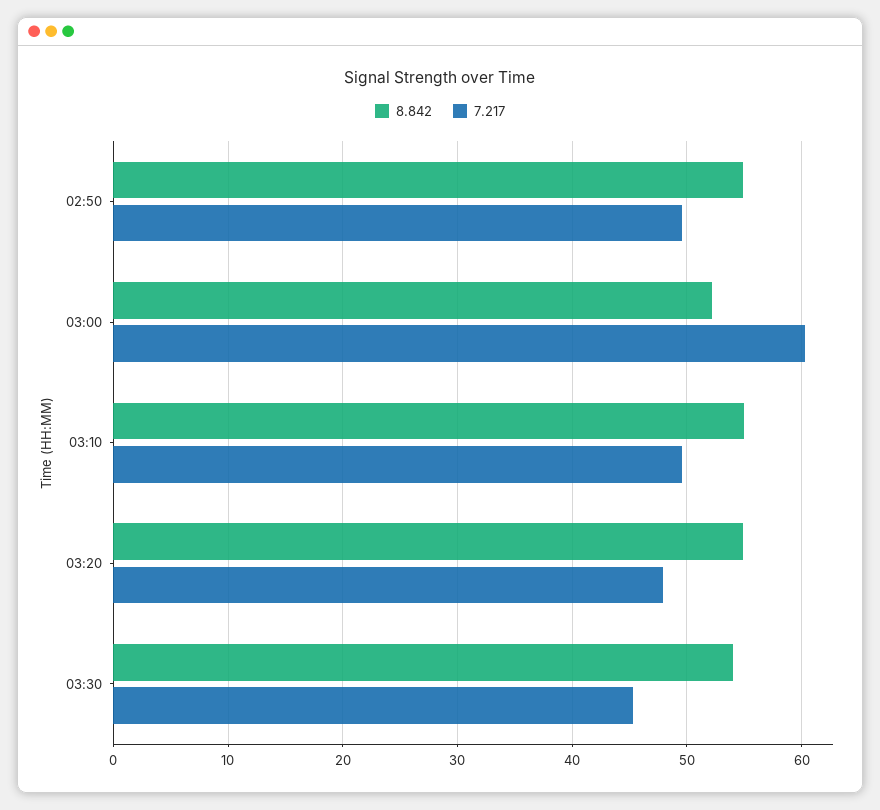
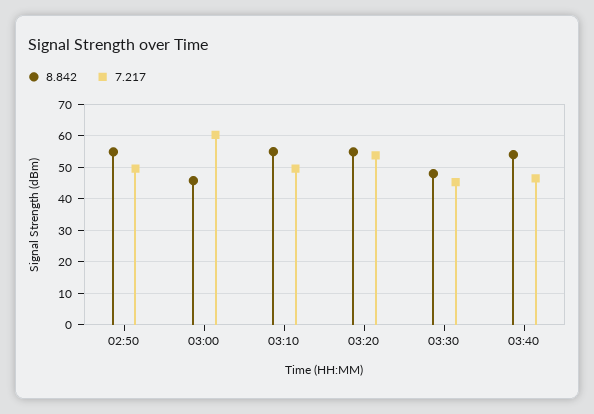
8.842, 03:00: 52 -> 46
7.217, 03:20: 48 -> 54
8.842, 03:30: 54 -> 48
8.842, 03:40: none -> 54
7.217, 03:40: none -> 46

